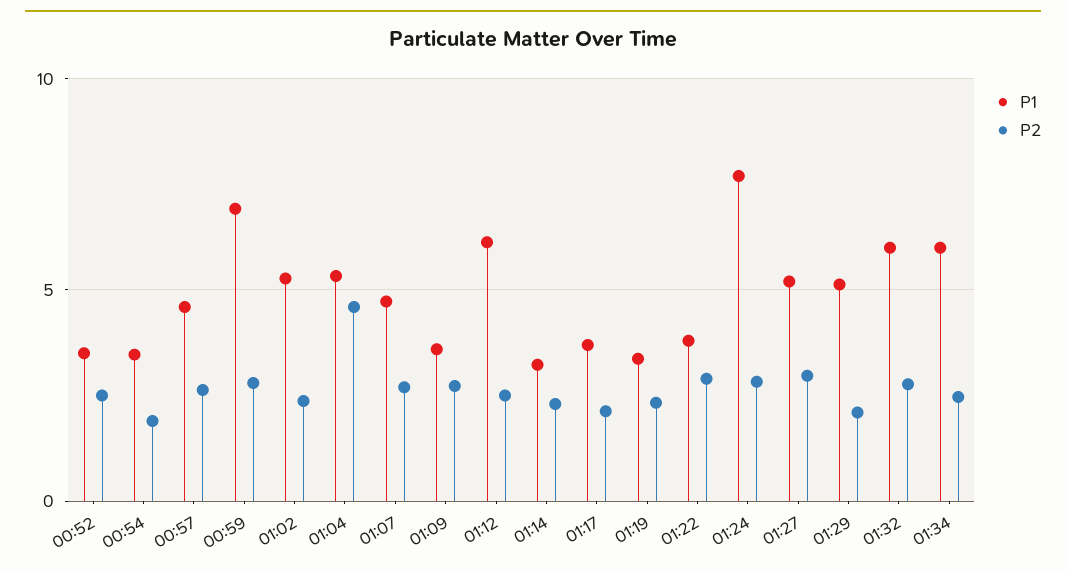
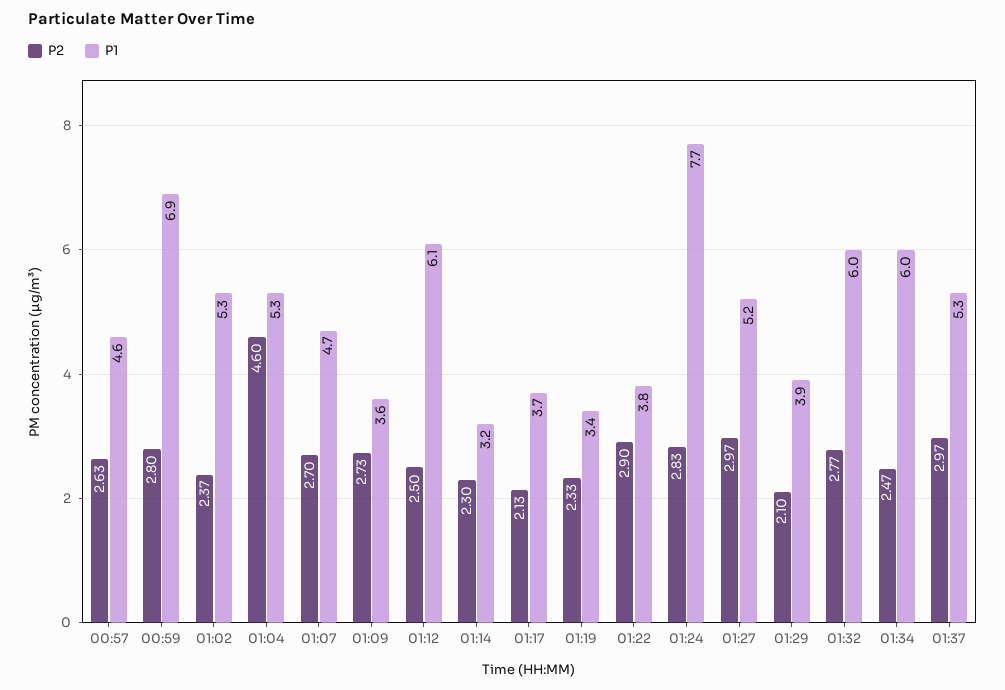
P1, 00:52: 3.5 -> none
P2, 00:52: 2.5 -> none
P1, 00:54: 3.5 -> none
P2, 00:54: 2 -> none
P1, 01:29: 5 -> 3.9
P2, 01:37: none -> 2.97
P1, 01:37: none -> 5.3

